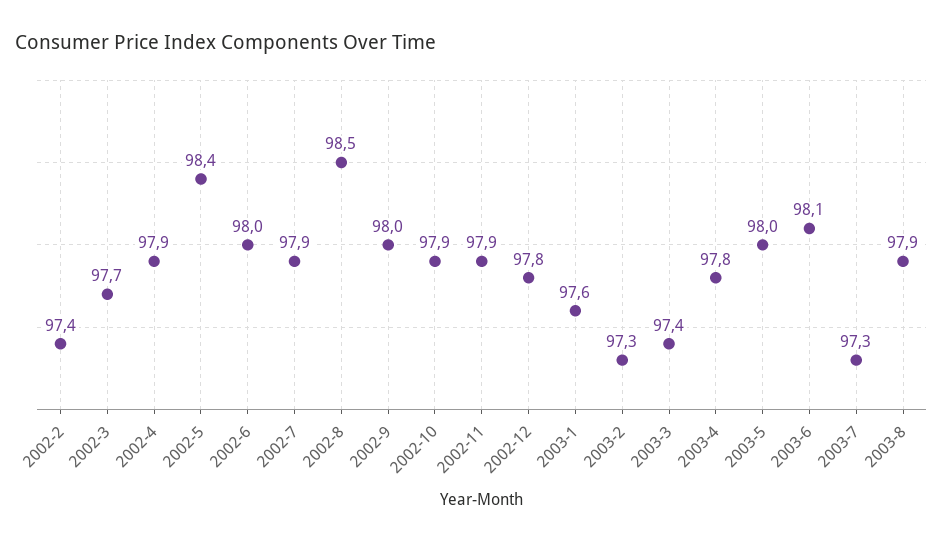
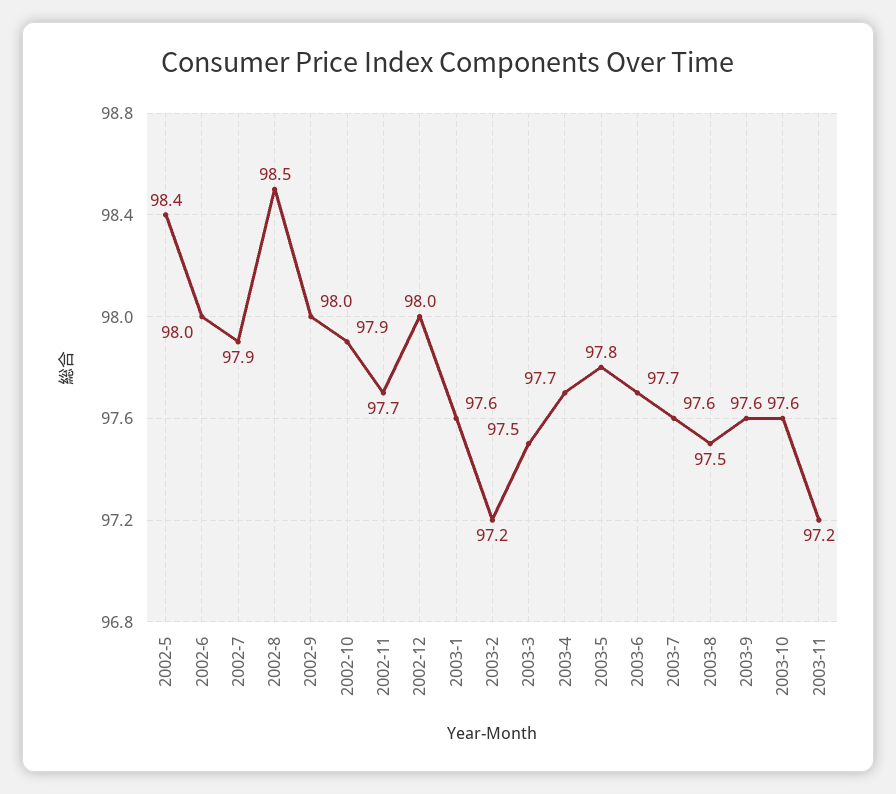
2002-2: 97.4 -> none
2002-3: 97.7 -> none
2002-4: 97.9 -> none
2002-11: 97.9 -> 97.7
2002-12: 97.8 -> 98
2003-2: 97.3 -> 97.2
2003-3: 97.4 -> 97.5
2003-4: 97.8 -> 97.7
2003-5: 98 -> 97.8
2003-6: 98.1 -> 97.7
2003-7: 97.3 -> 97.6
2003-8: 97.9 -> 97.5
2003-9: none -> 97.6
2003-10: none -> 97.6
2003-11: none -> 97.2

